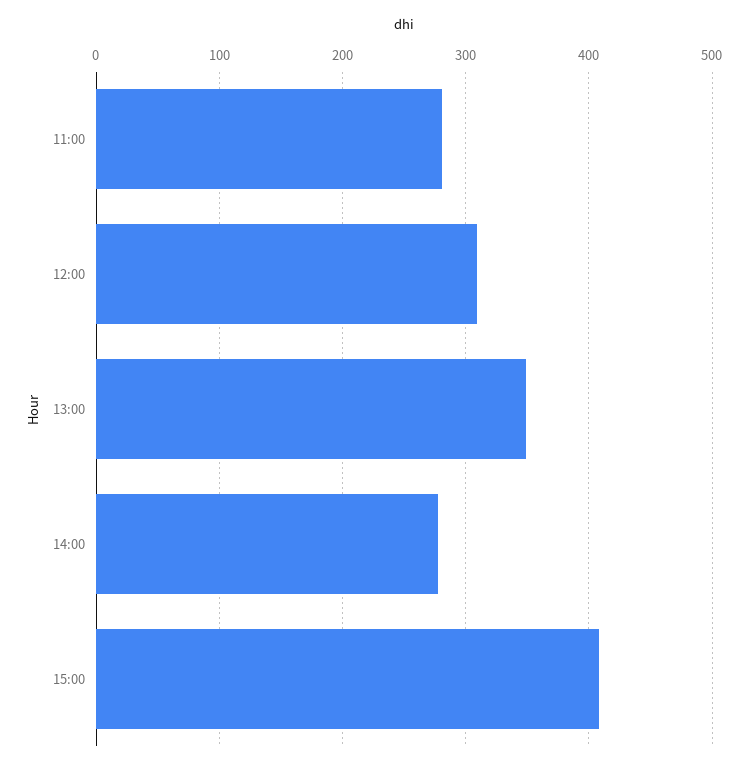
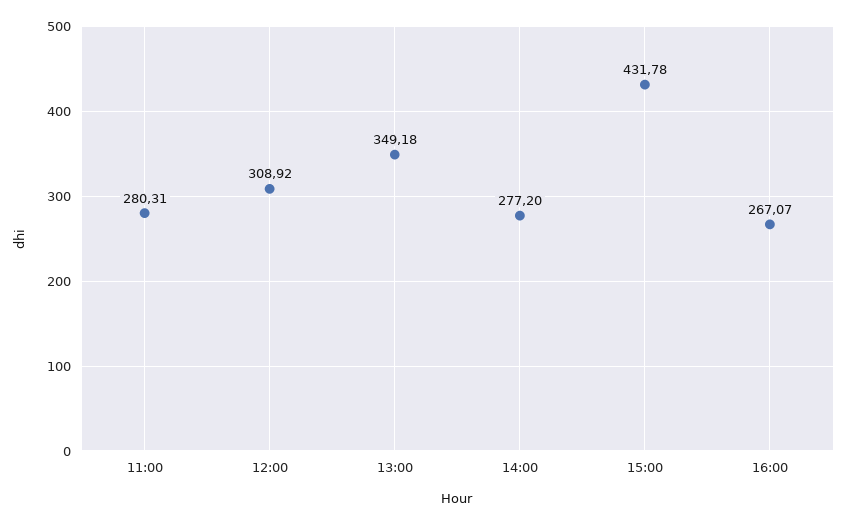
15:00: 410 -> 431.78
16:00: none -> 267.07

